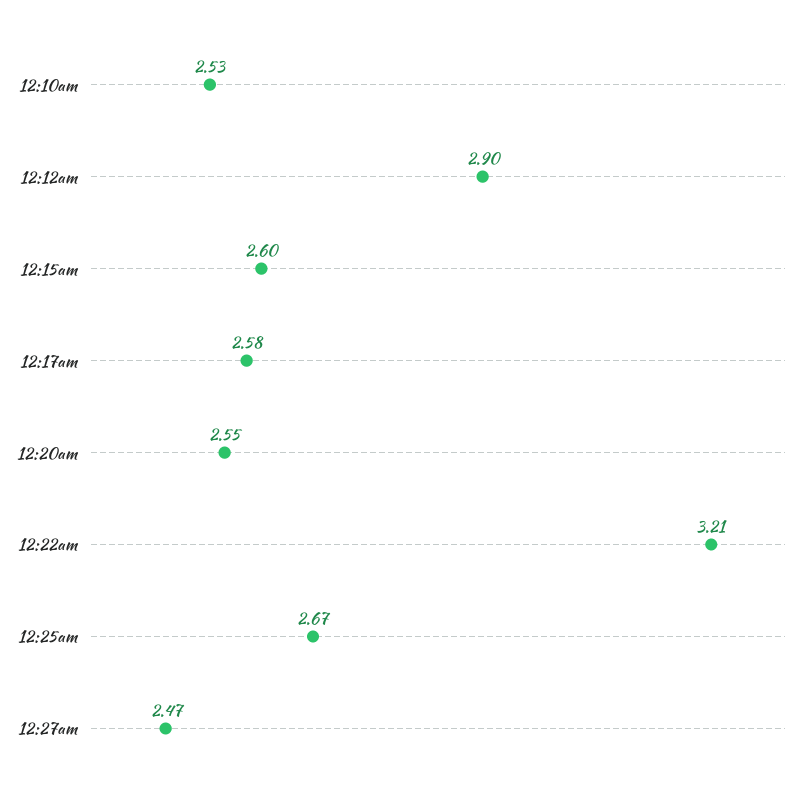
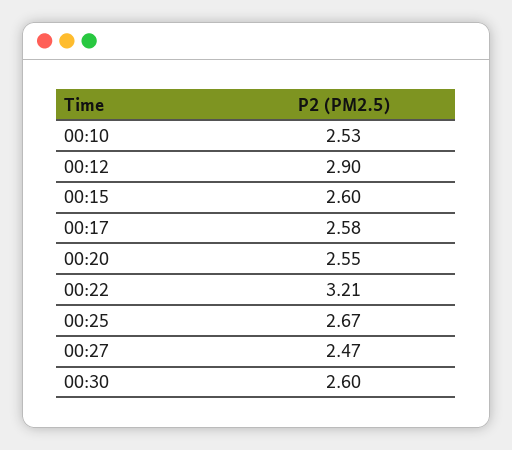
00:30: none -> 2.6

